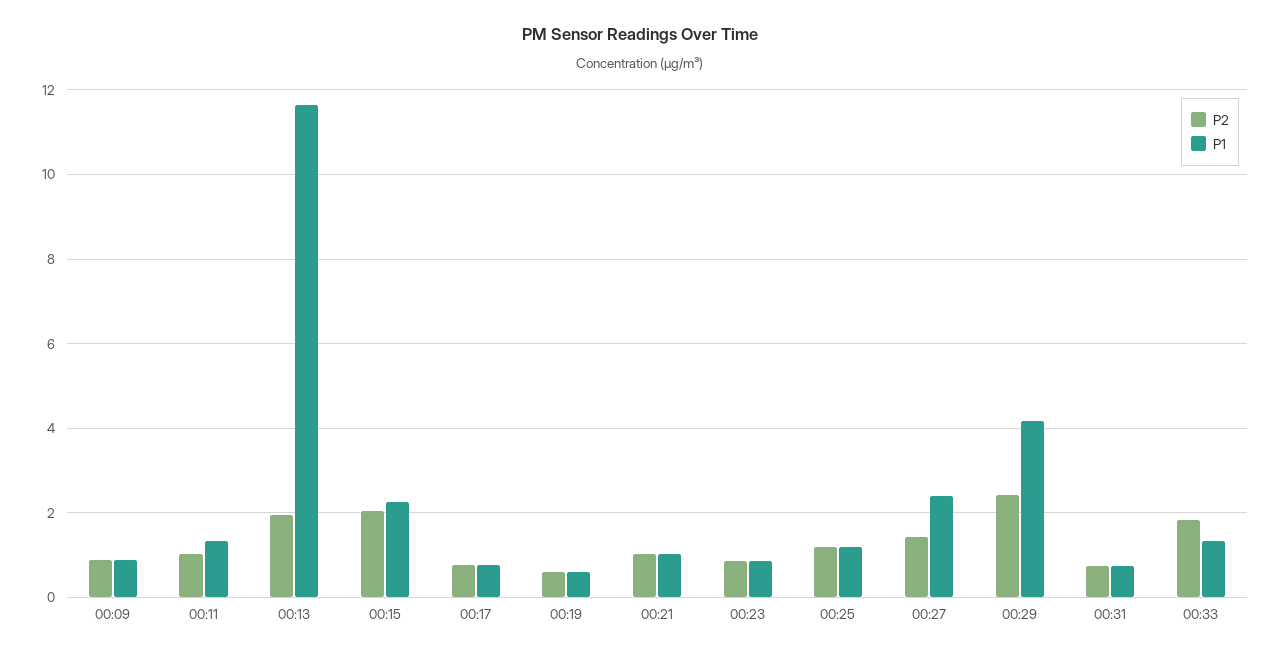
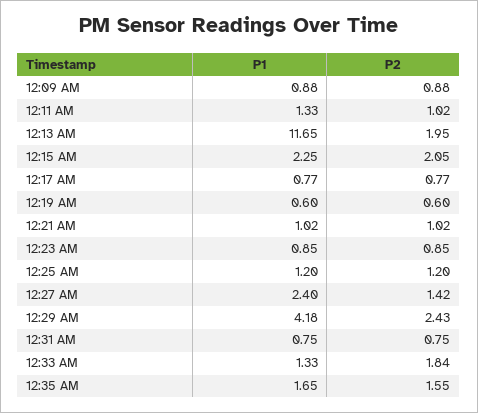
P1, 12:35 AM: none -> 1.65
P2, 12:35 AM: none -> 1.55

